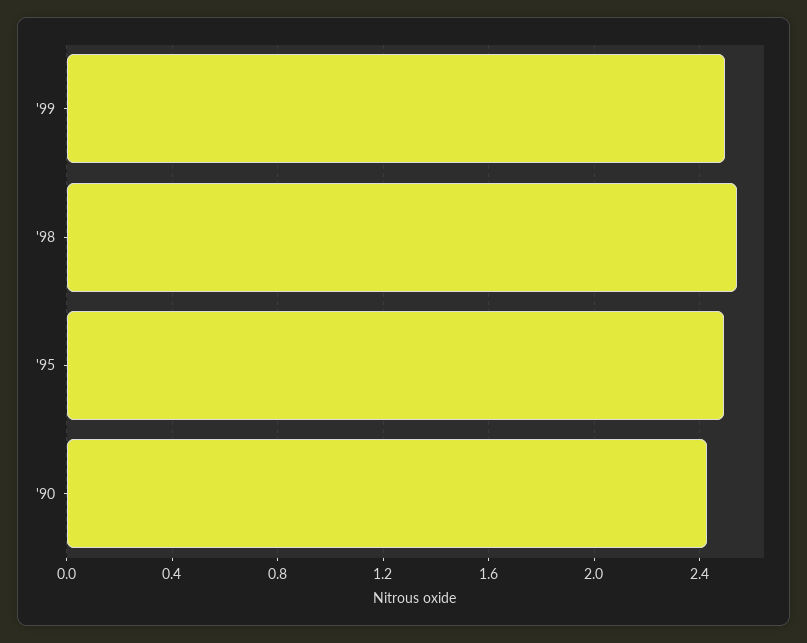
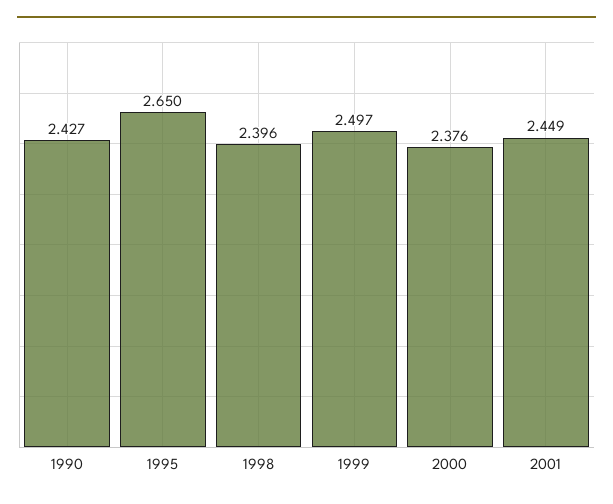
'98: 2.55 -> 2.396
'95: 2.5 -> 2.65
2000: none -> 2.376
2001: none -> 2.449

